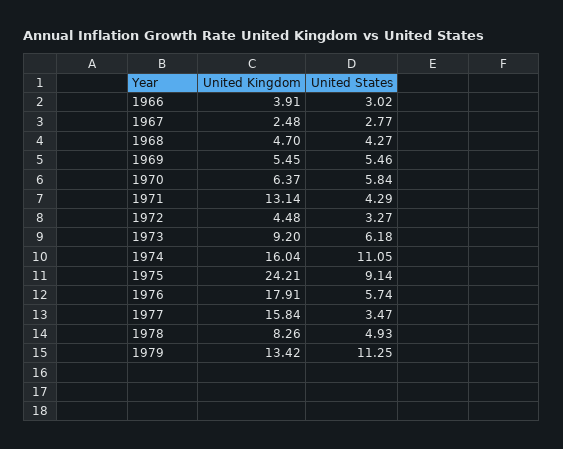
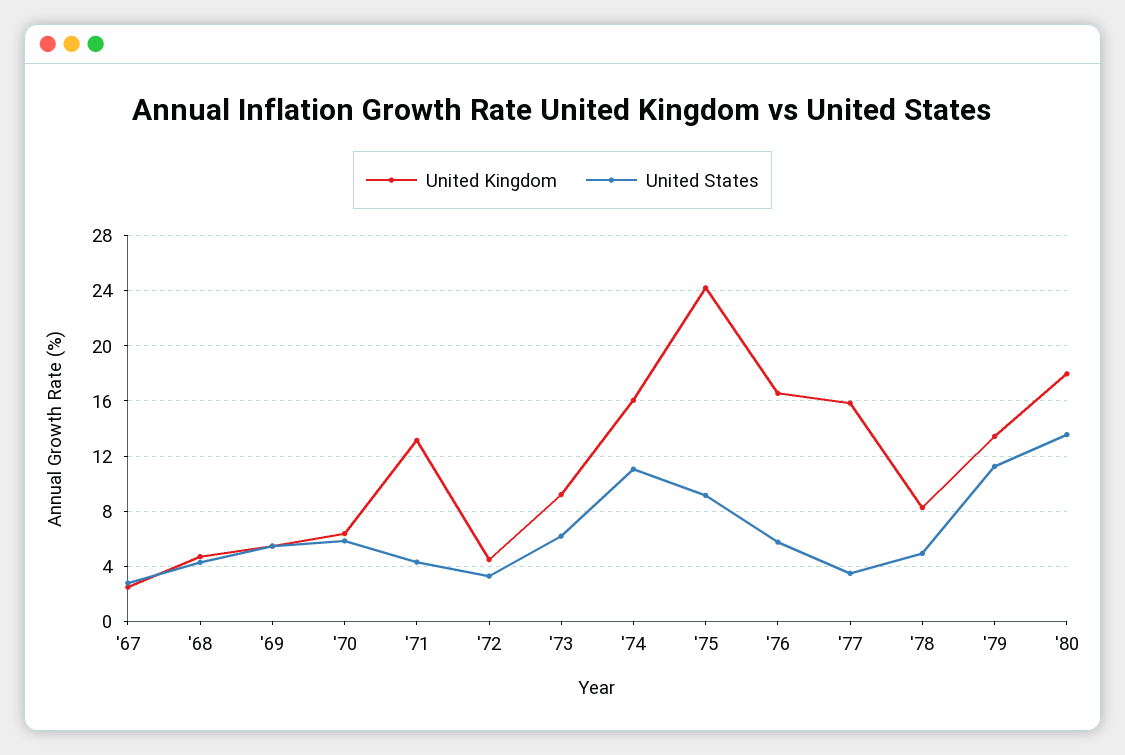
United Kingdom, 1966: 3.91 -> none
United States, 1966: 3.02 -> none
United Kingdom, 1976: 17.91 -> 16.5
United Kingdom, '80: none -> 18
United States, '80: none -> 13.5

